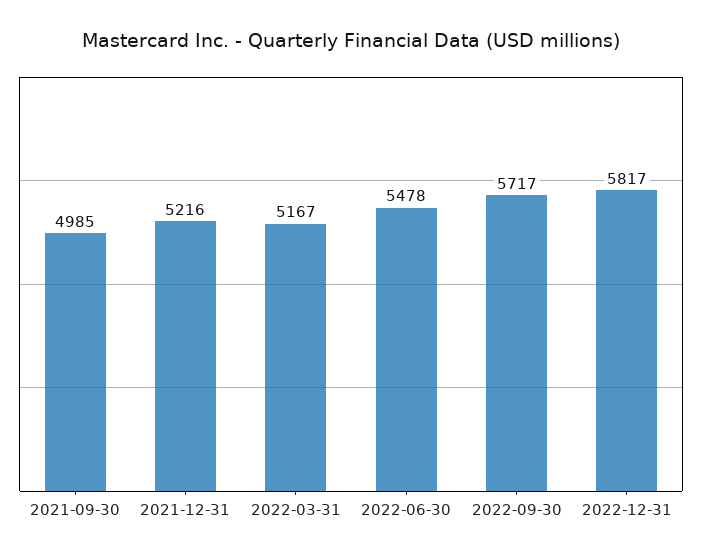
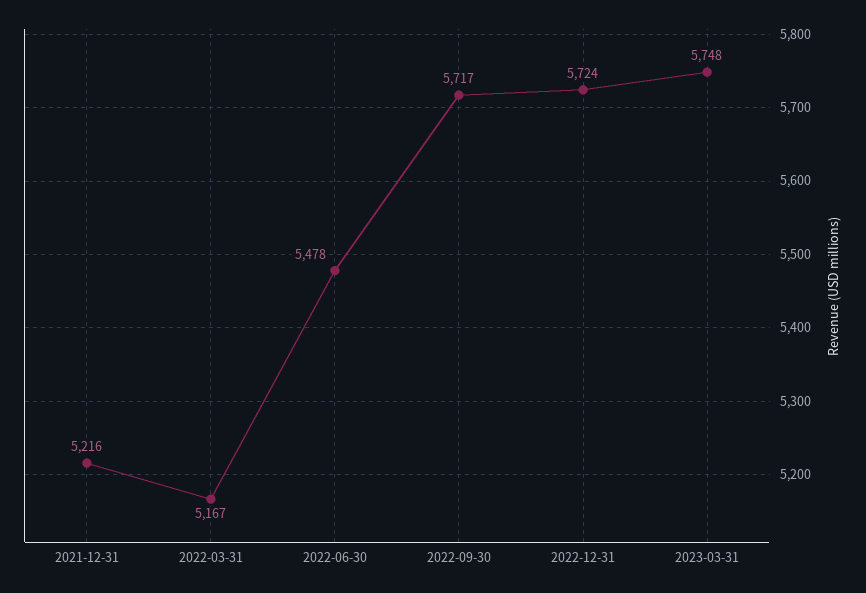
2021-09-30: 4985 -> none
2022-12-31: 5817 -> 5724
2023-03-31: none -> 5748

